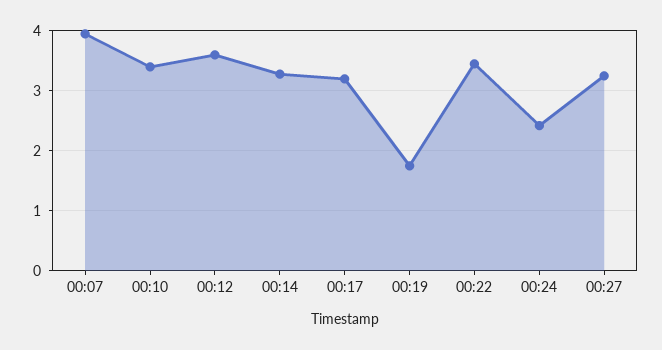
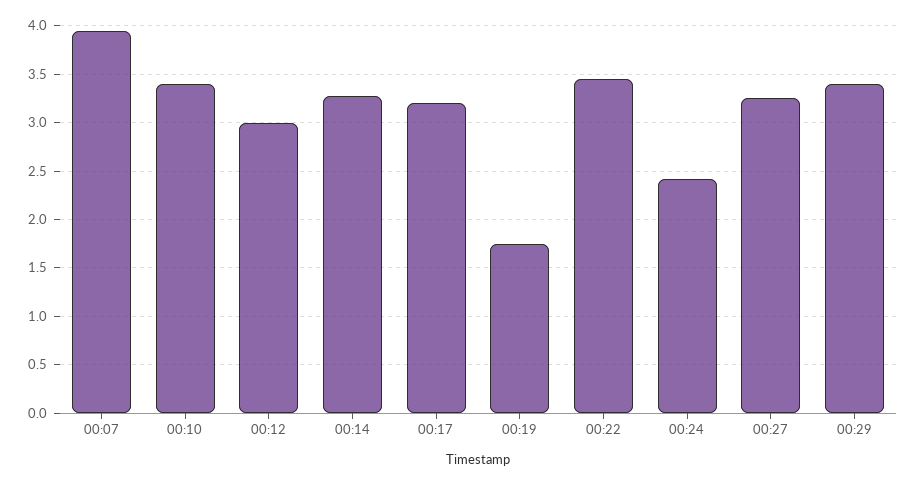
00:12: 3.6 -> 3
00:29: none -> 3.4

